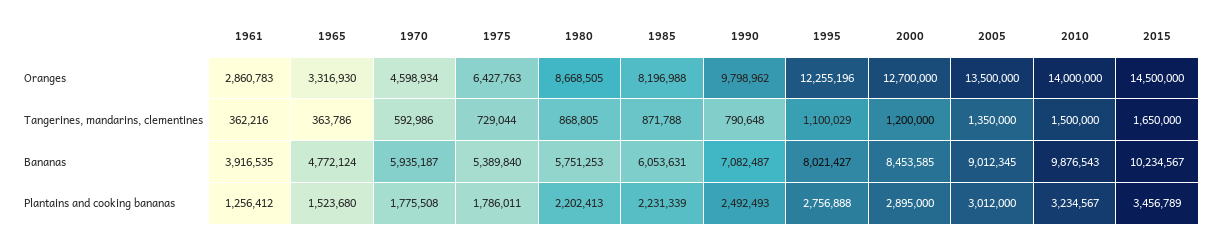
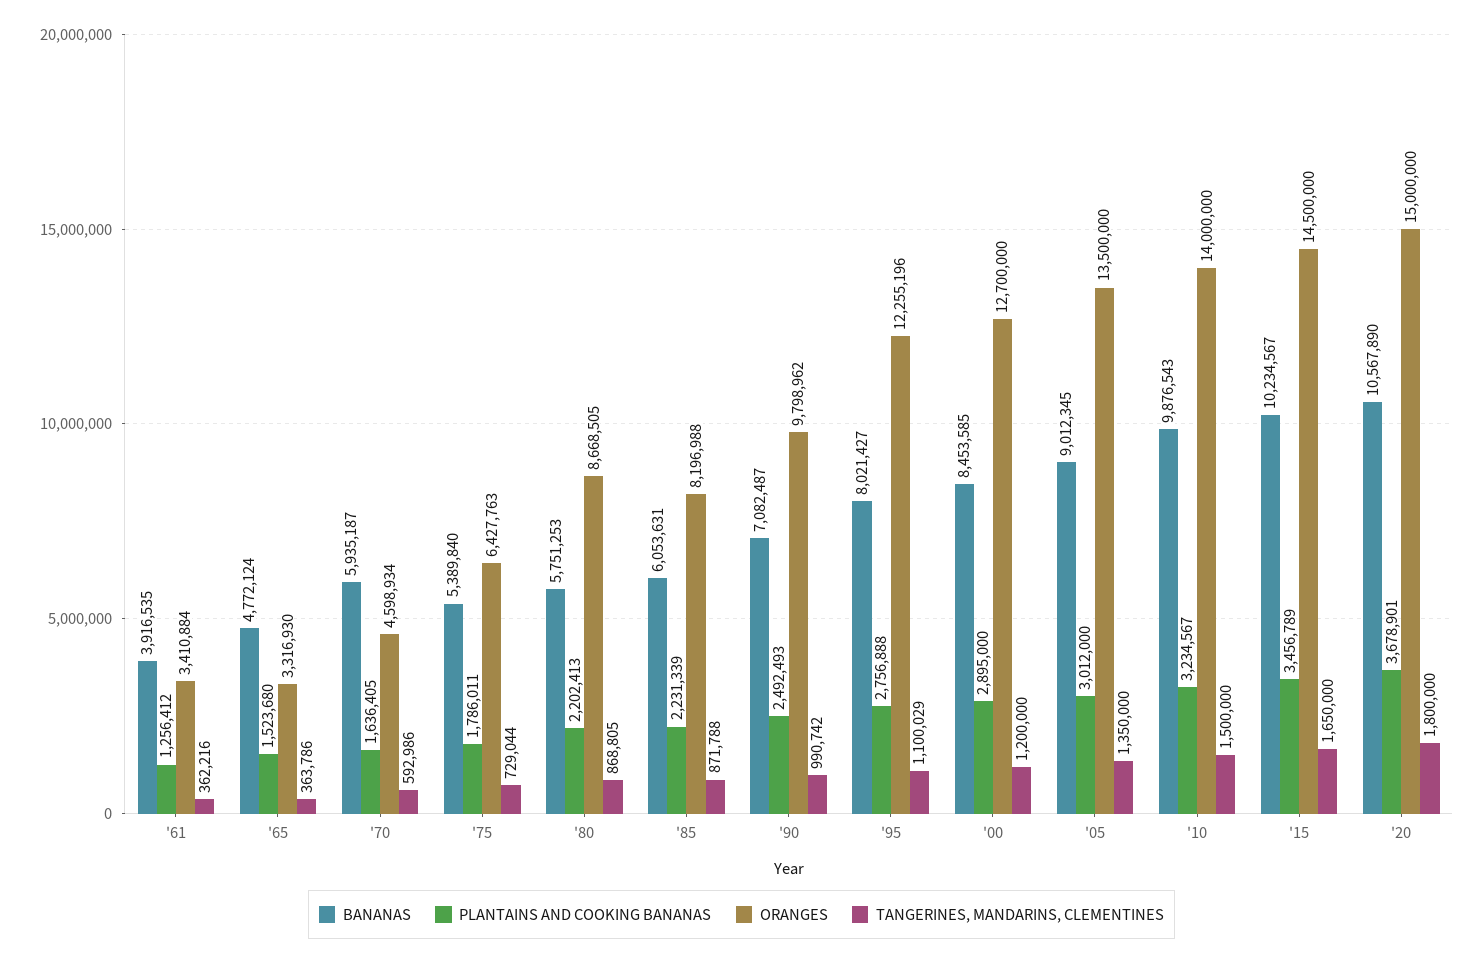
Oranges, 1961: 2860783 -> 3410884
Tangerines, mandarins, clementines, 1990: 790648 -> 990742
Plantains and cooking bananas, 1970: 1775508 -> 1636405
Bananas, '20: none -> 10567890
Plantains and cooking bananas, '20: none -> 3678901
Oranges, '20: none -> 15000000
Tangerines, mandarins, clementines, '20: none -> 1800000

